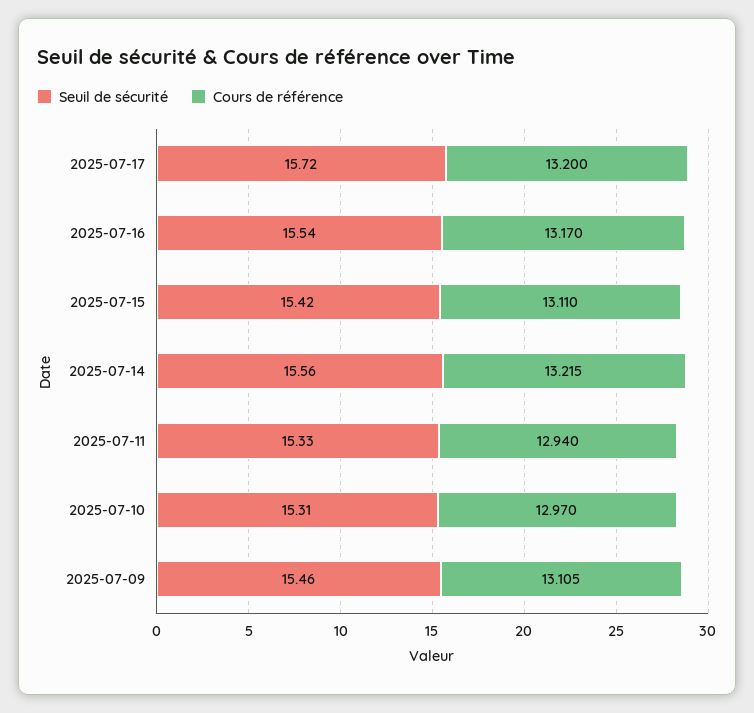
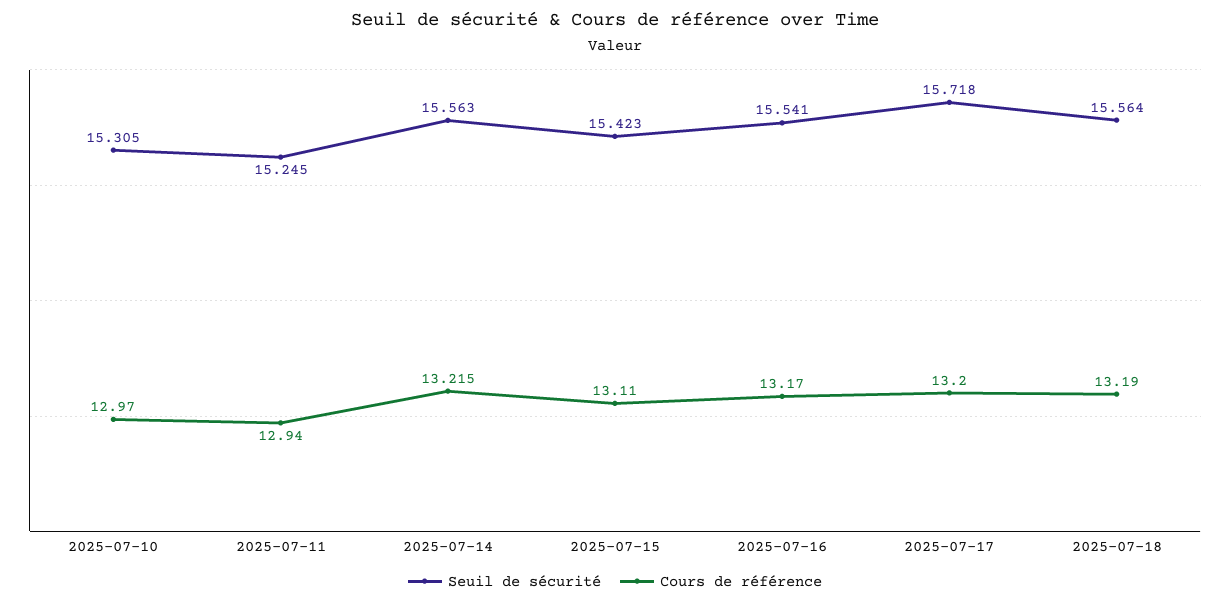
Seuil de sécurité, 2025-07-11: 15.33 -> 15.245
Seuil de sécurité, 2025-07-09: 15.46 -> none
Cours de référence, 2025-07-09: 13.105 -> none
Seuil de sécurité, 2025-07-18: none -> 15.564
Cours de référence, 2025-07-18: none -> 13.19

